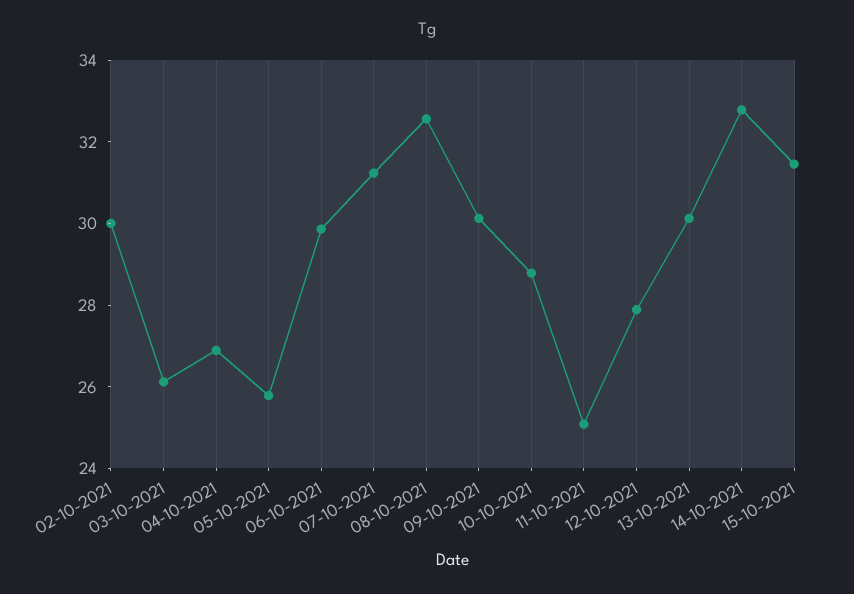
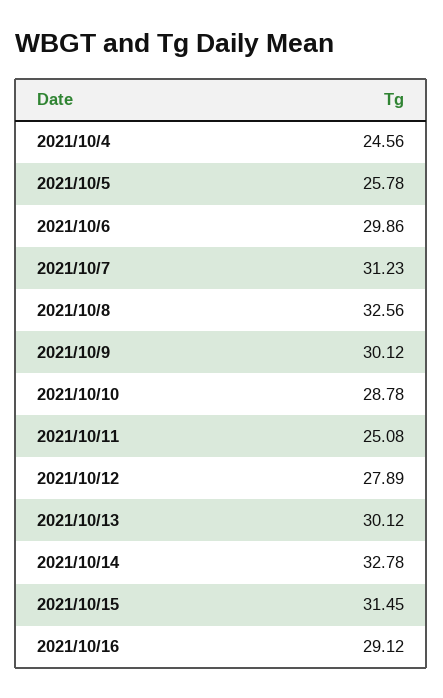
02-10-2021: 30 -> none
03-10-2021: 26 -> none
04-10-2021: 27 -> 24.56
2021/10/16: none -> 29.12

